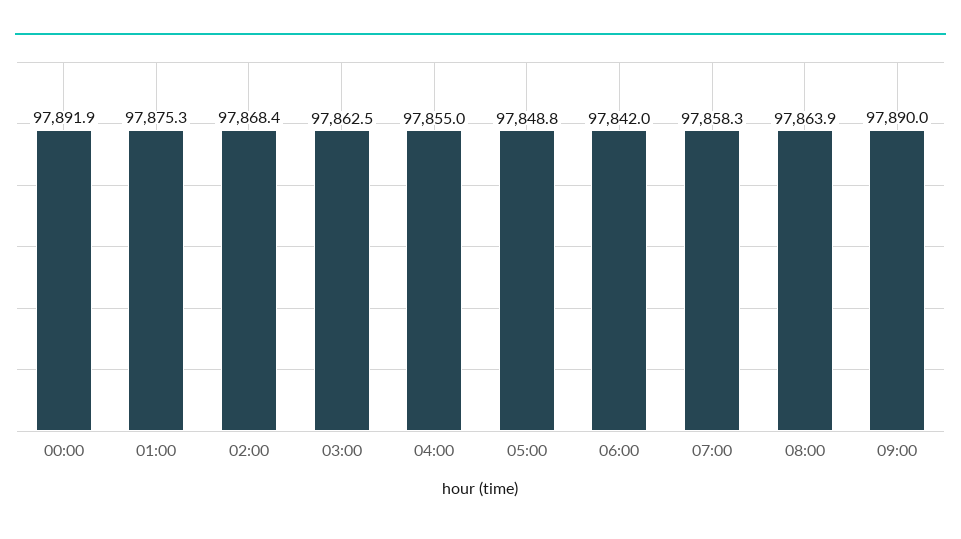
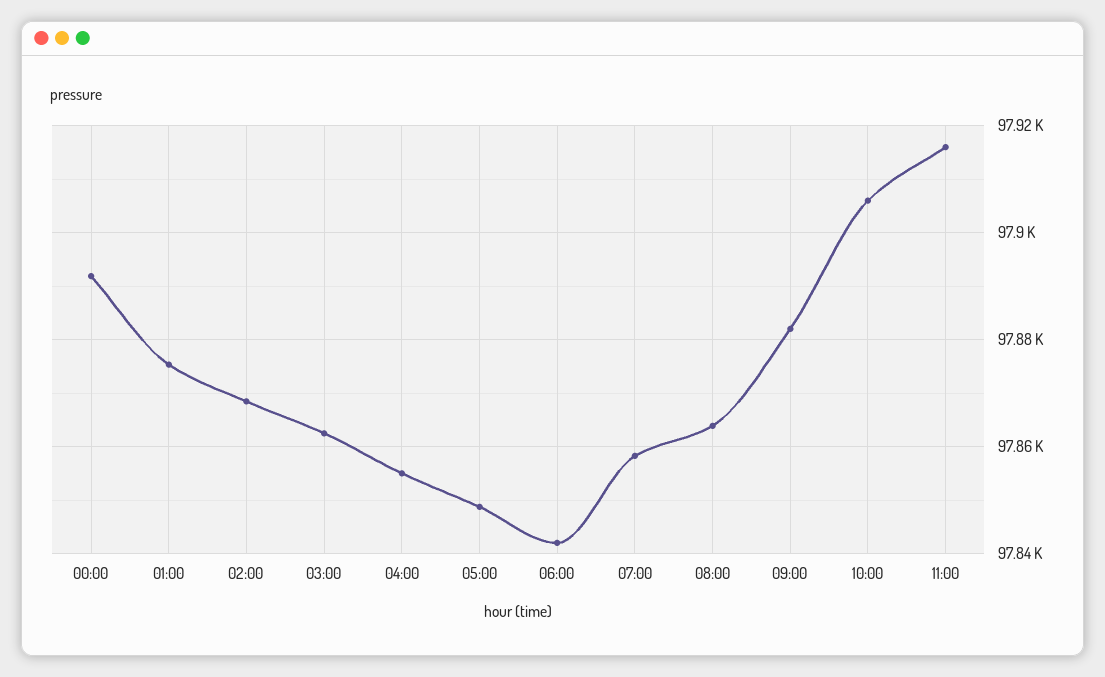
09:00: 97890 -> 97882
10:00: none -> 97906
11:00: none -> 97916

